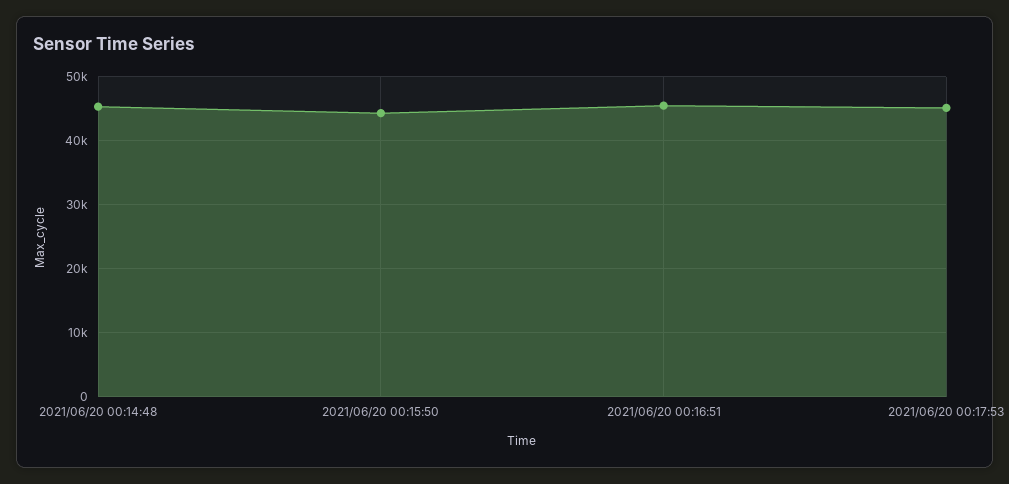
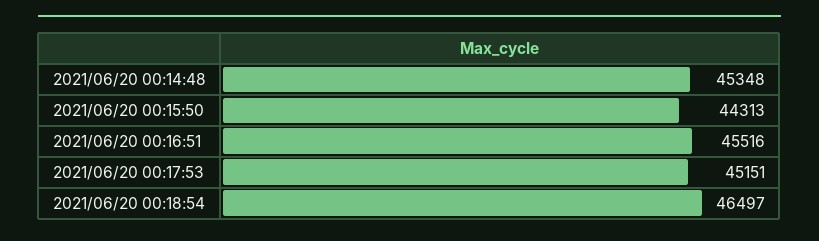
2021/06/20 00:18:54: none -> 46497

